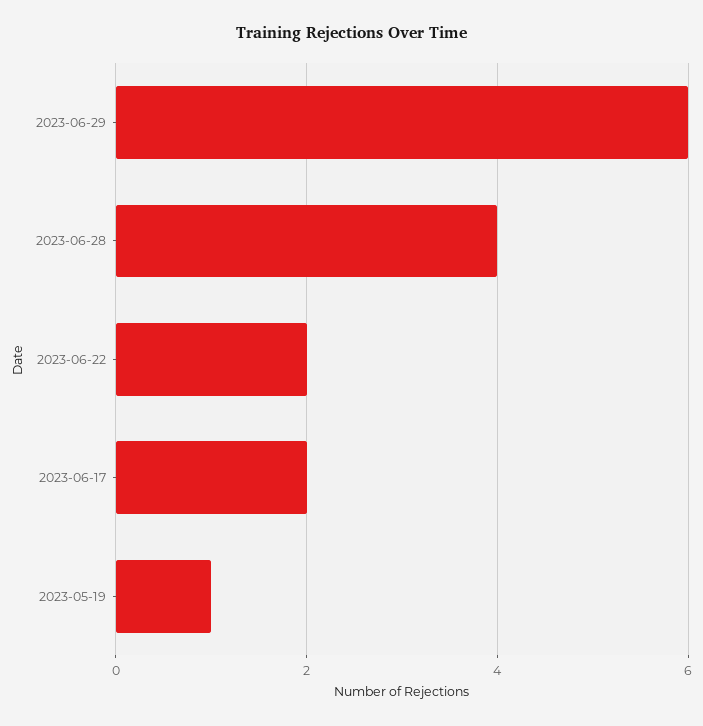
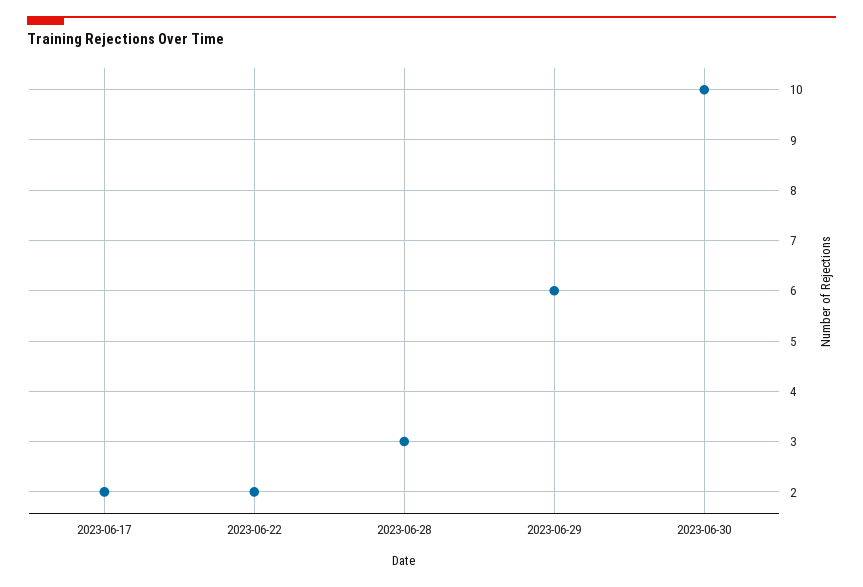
2023-06-28: 4 -> 3
2023-05-19: 1 -> none
2023-06-30: none -> 10

